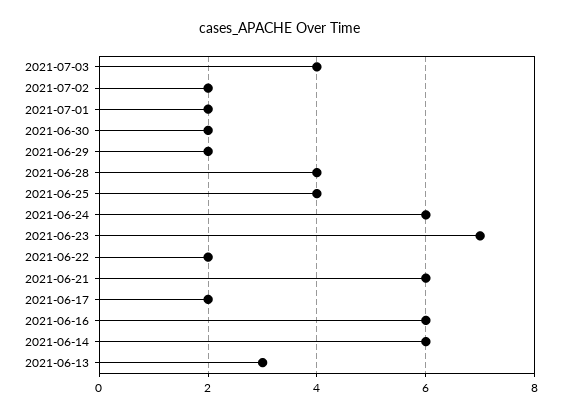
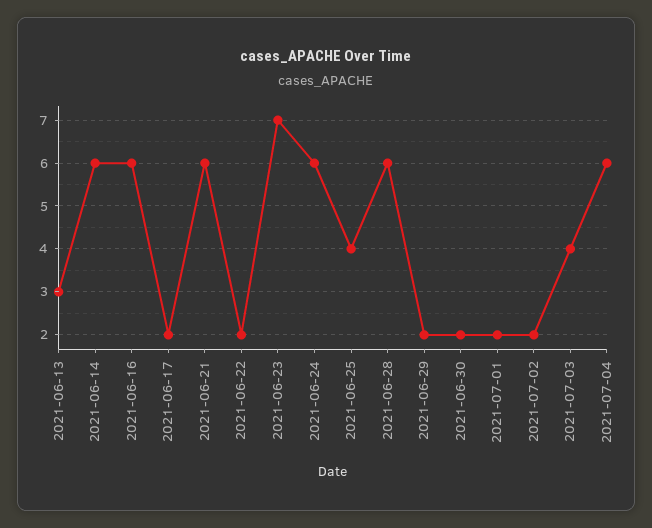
2021-06-28: 4 -> 6
2021-07-04: none -> 6

